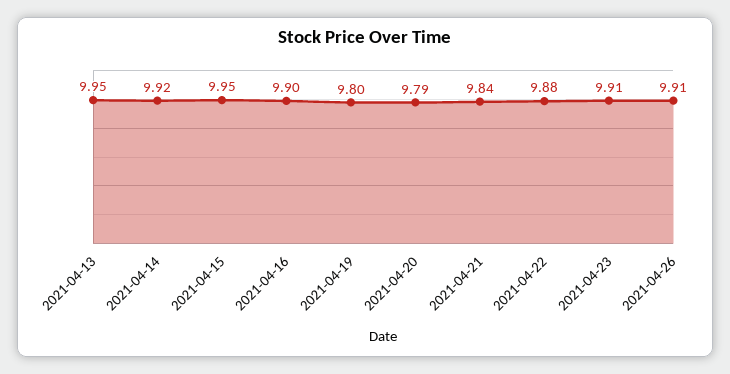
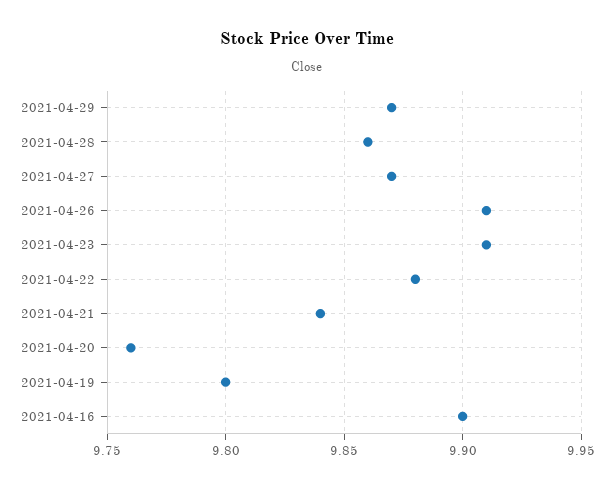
2021-04-13: 9.95 -> none
2021-04-14: 9.92 -> none
2021-04-15: 9.95 -> none
2021-04-20: 9.79 -> 9.76
2021-04-29: none -> 9.87
2021-04-28: none -> 9.86
2021-04-27: none -> 9.87

